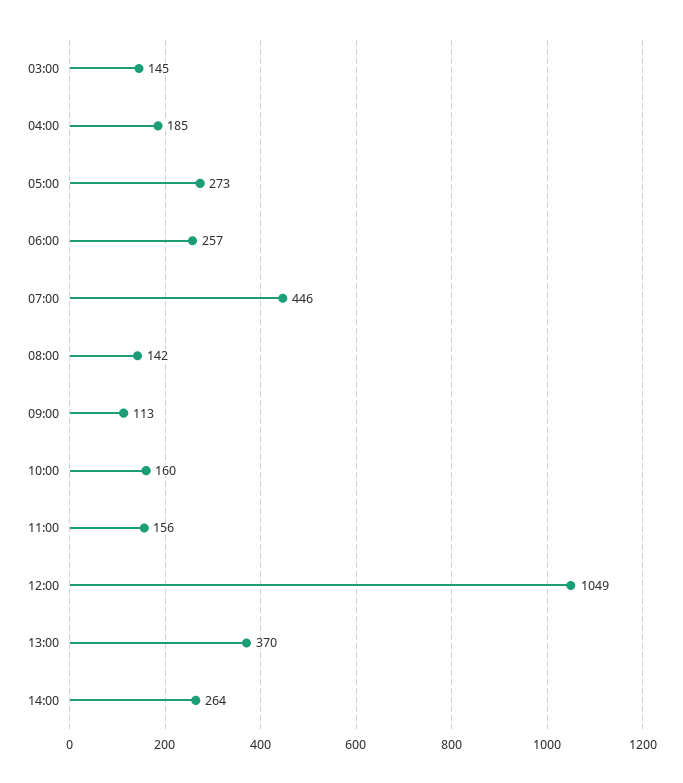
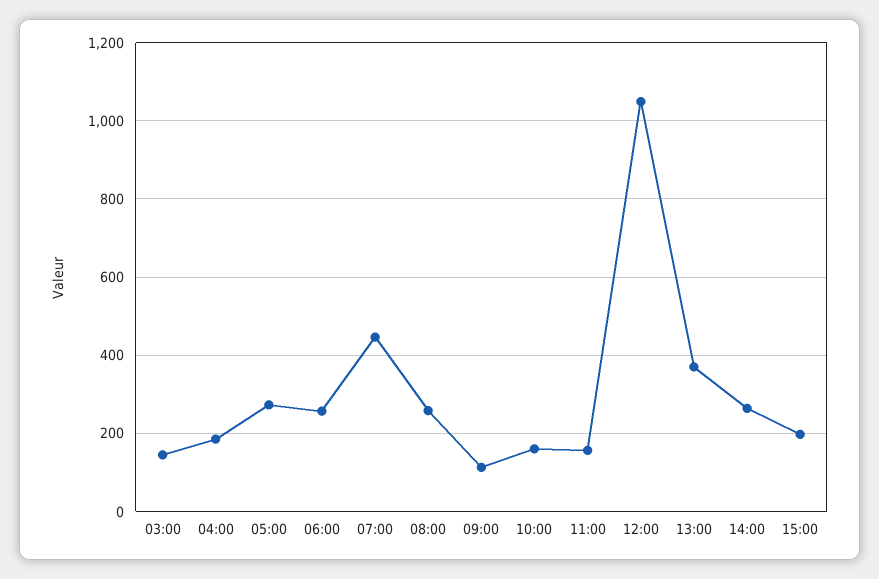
08:00: 142 -> 260
15:00: none -> 200

